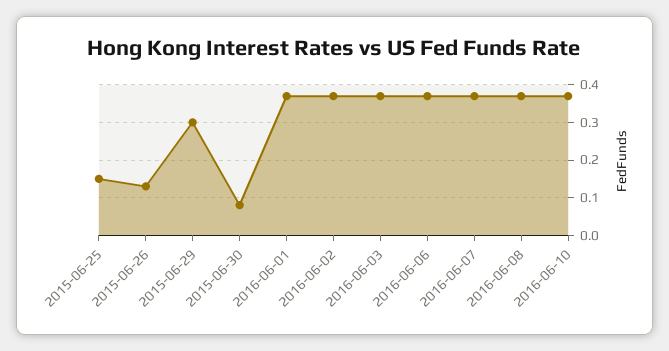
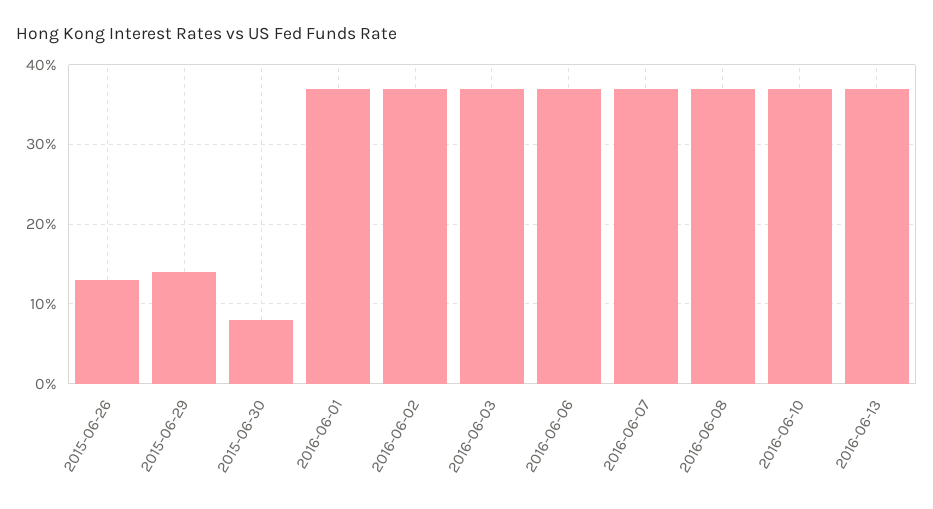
2015-06-25: 0.15 -> none
2015-06-29: 0.3 -> 0.14
2016-06-13: none -> 0.37

